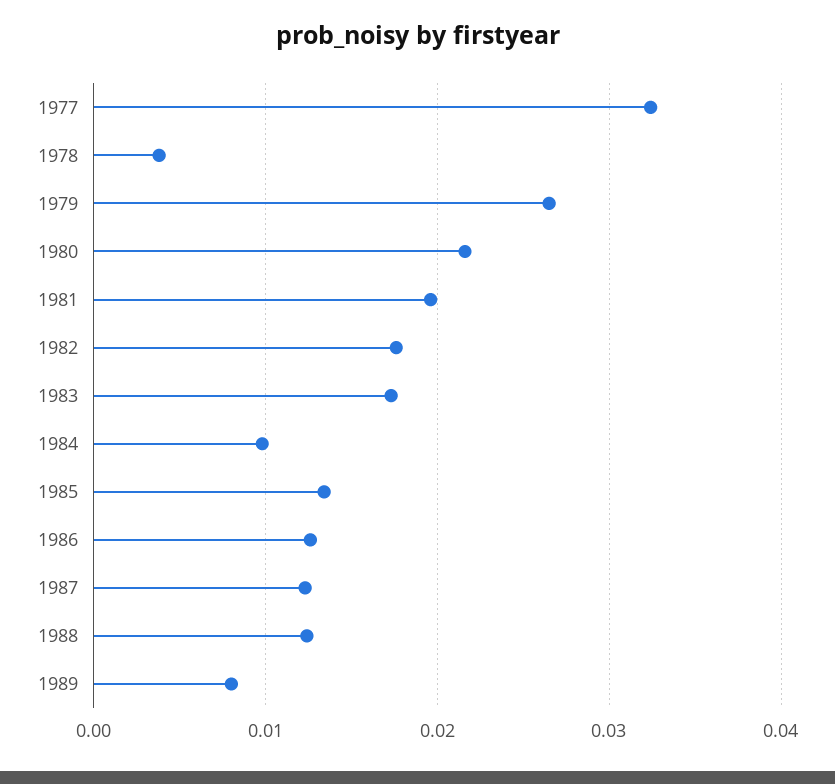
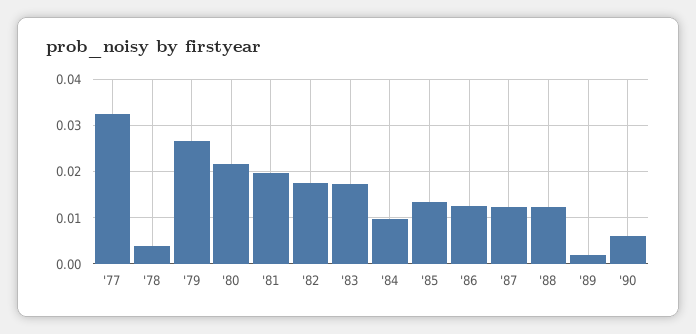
1989: 0.008 -> 0.002
'90: none -> 0.006

